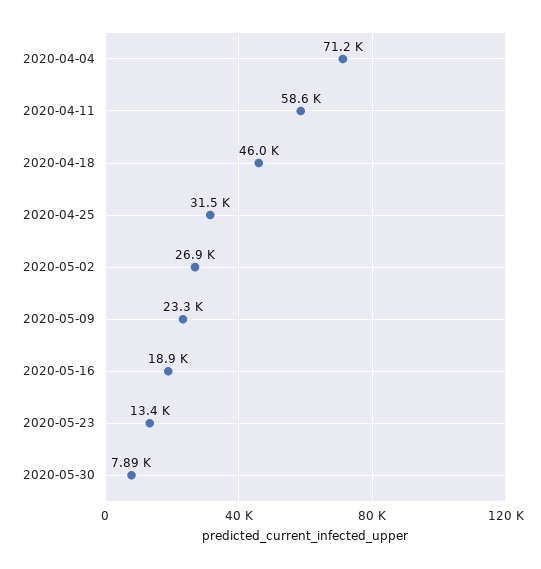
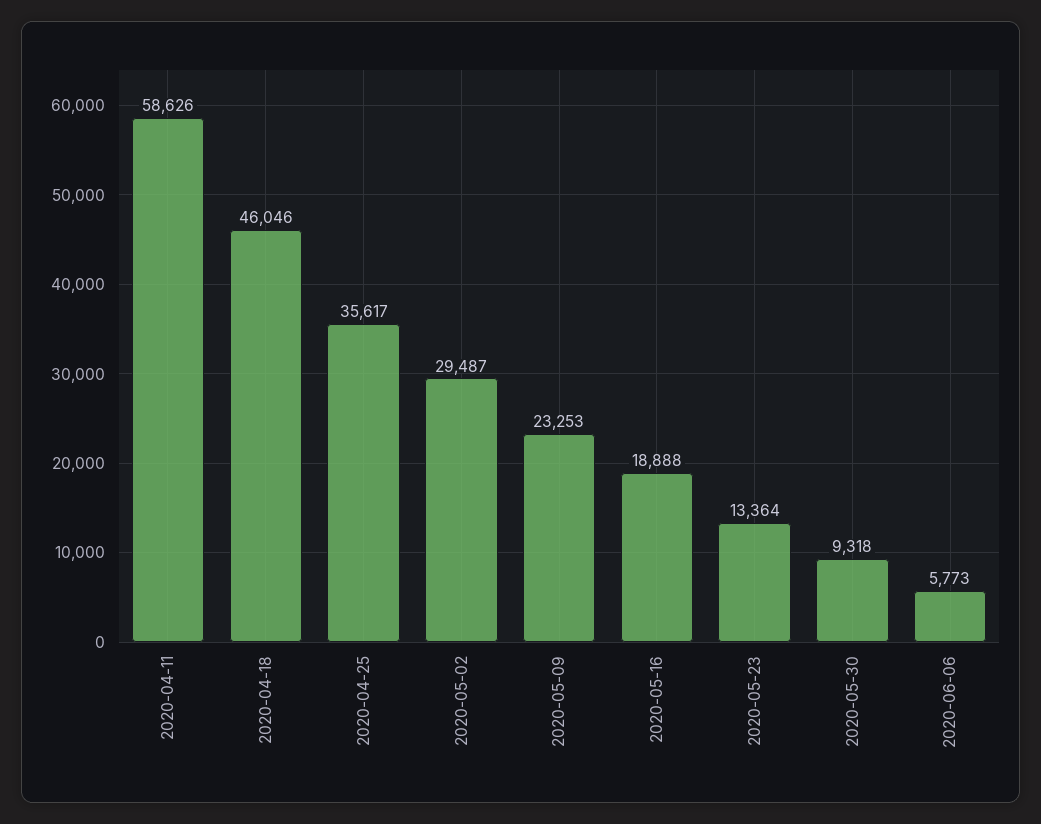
2020-04-04: 71200 -> none
2020-04-25: 31500 -> 35617
2020-05-02: 26900 -> 29487
2020-05-30: 7890 -> 9318
2020-06-06: none -> 5773

